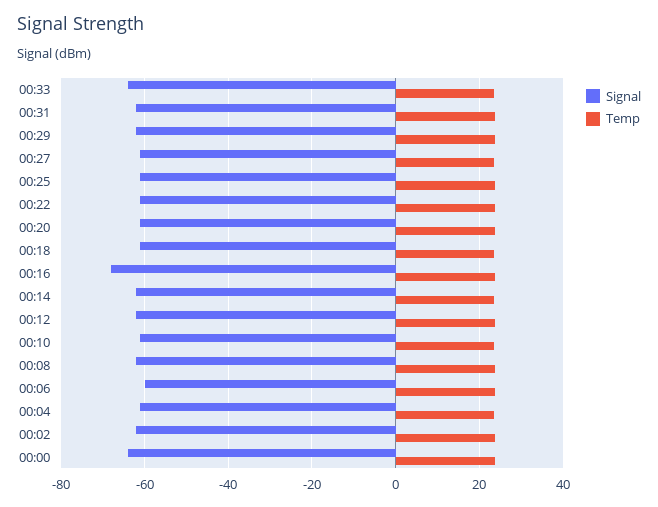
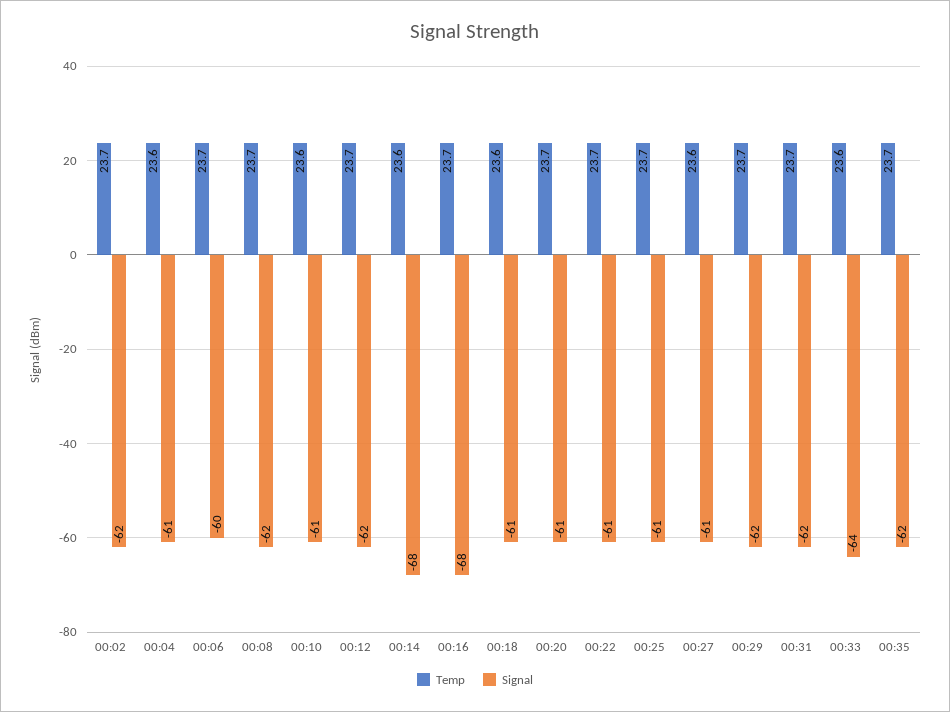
Signal, 00:14: -62 -> -68
Signal, 00:00: -64 -> none
Temp, 00:00: 24 -> none
Temp, 00:35: none -> 23.7
Signal, 00:35: none -> -62

